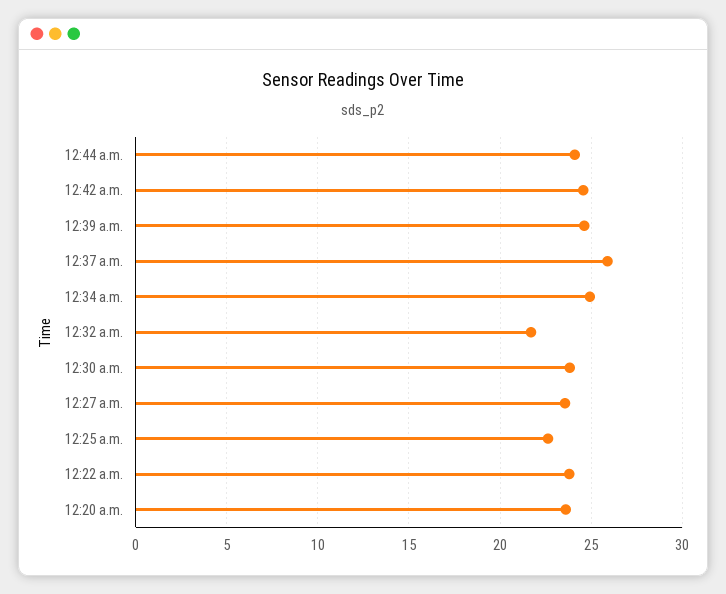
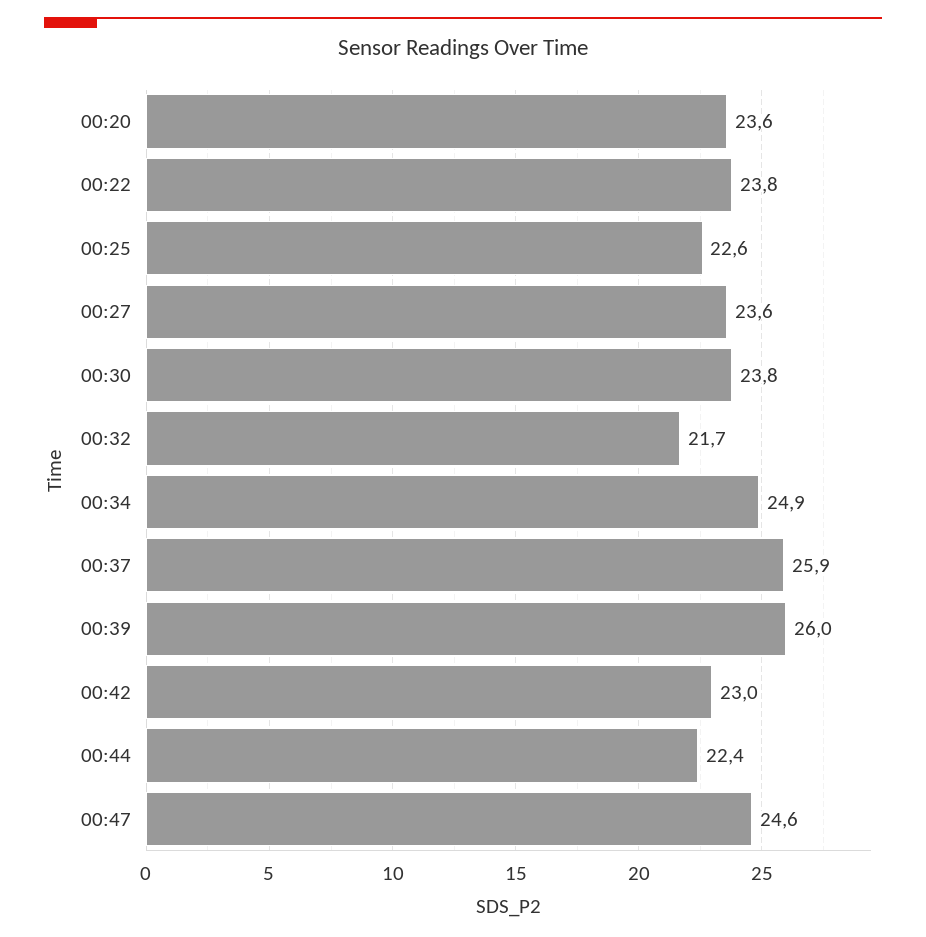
12:44 a.m.: 24 -> 22.4
12:42 a.m.: 24.5 -> 23
12:39 a.m.: 24.5 -> 26
00:47: none -> 24.6

